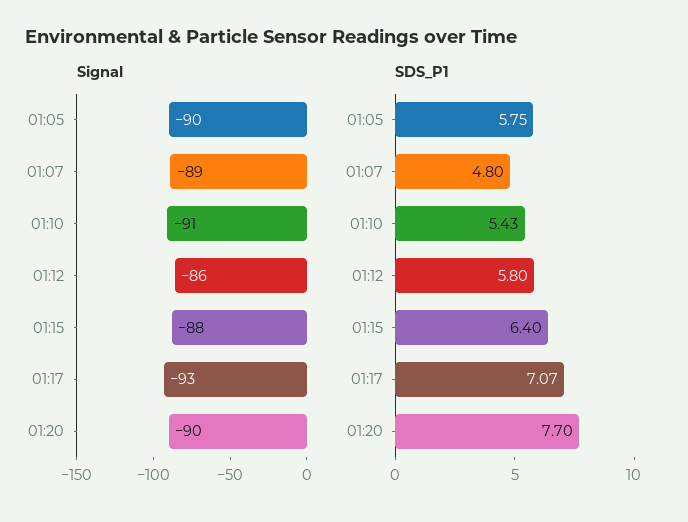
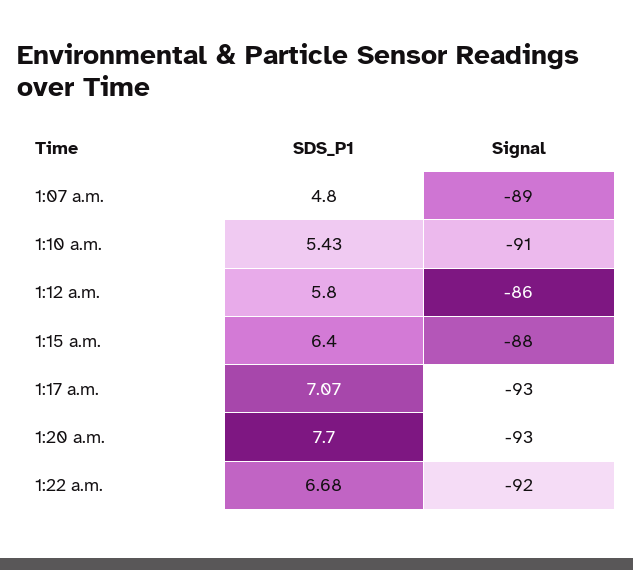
Signal, 01:05: -90 -> none
Signal, 01:20: -90 -> -93
SDS_P1, 01:05: 5.75 -> none
SDS_P1, 1:22 a.m.: none -> 6.68
Signal, 1:22 a.m.: none -> -92

